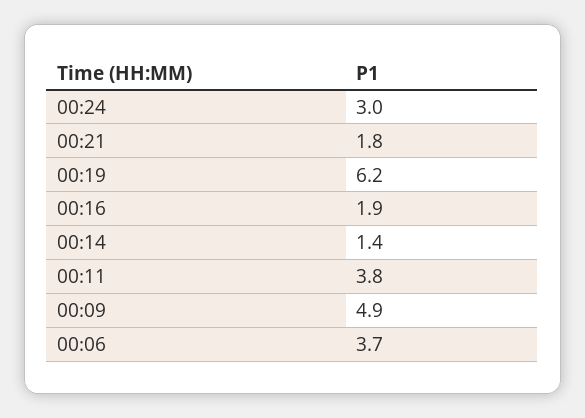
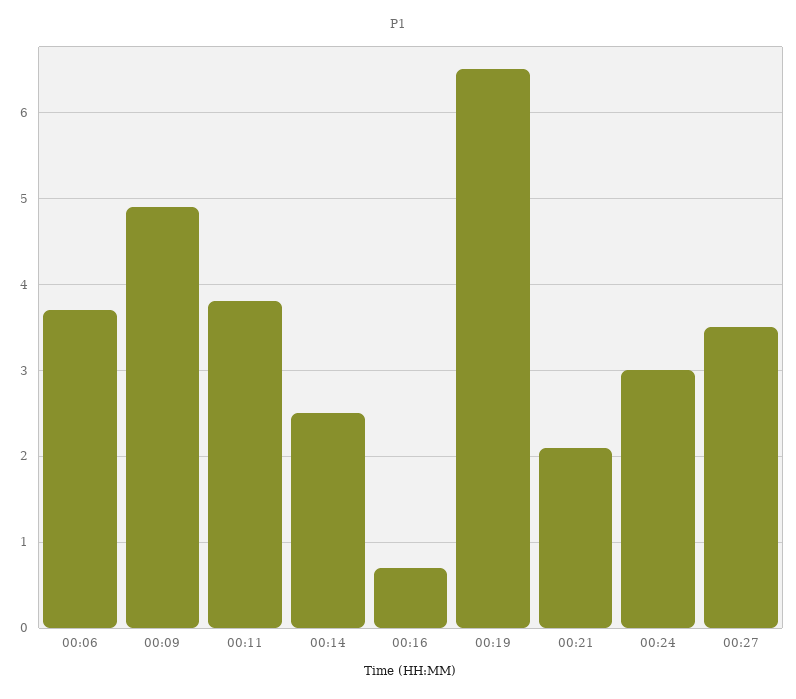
00:21: 1.8 -> 2.1
00:19: 6.2 -> 6.5
00:16: 1.9 -> 0.7
00:14: 1.4 -> 2.5
00:27: none -> 3.5

